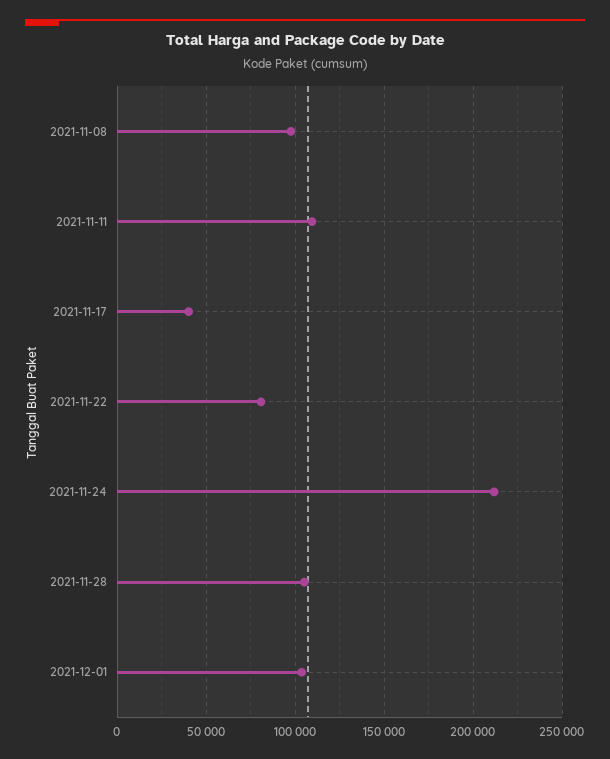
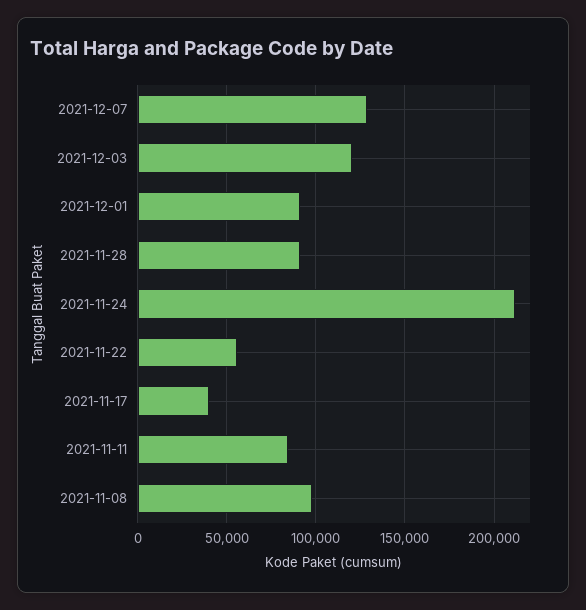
2021-11-11: 110000 -> 85000
2021-11-22: 80000 -> 55000
2021-11-28: 105000 -> 90000
2021-12-01: 105000 -> 90000
2021-12-07: none -> 130000
2021-12-03: none -> 120000

